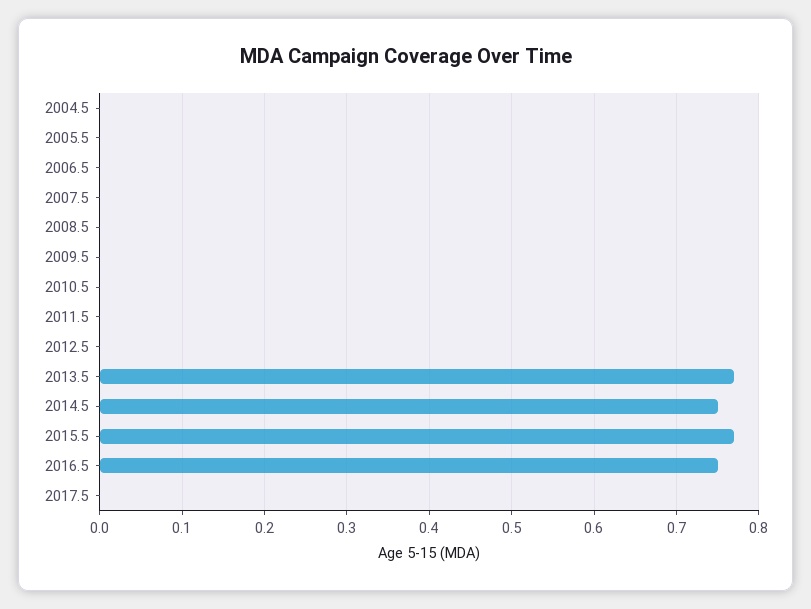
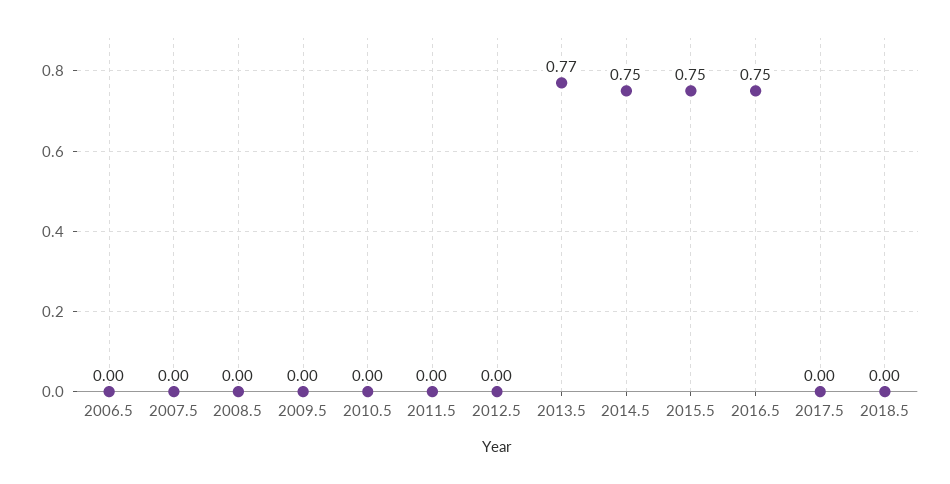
2004.5: 0 -> none
2005.5: 0 -> none
2015.5: 0.77 -> 0.75
2018.5: none -> 0

